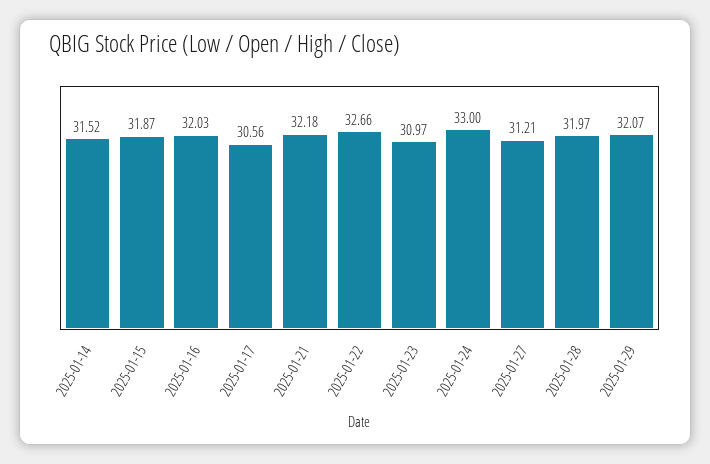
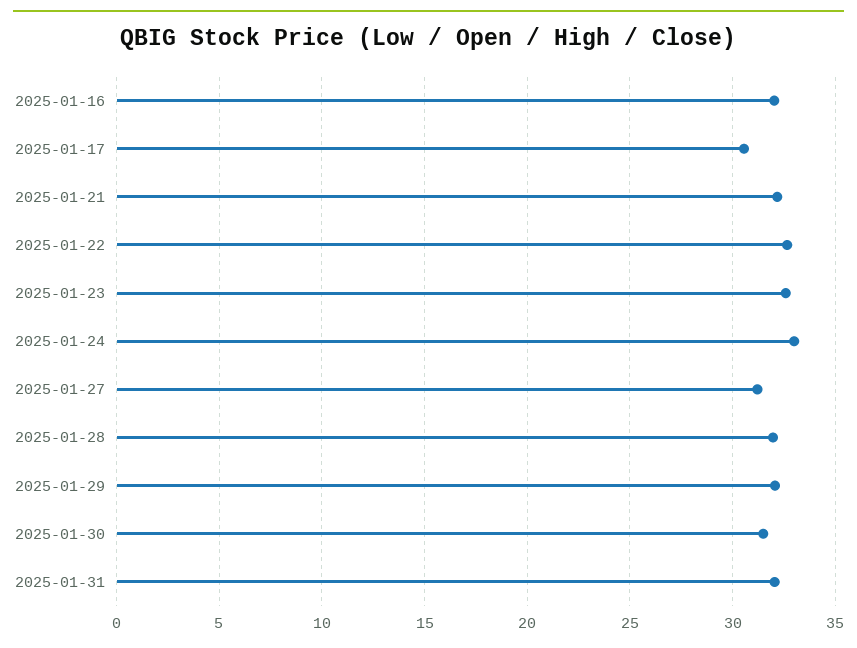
2025-01-14: 31.52 -> none
2025-01-15: 31.87 -> none
2025-01-23: 30.97 -> 32.5
2025-01-30: none -> 31.5
2025-01-31: none -> 32

